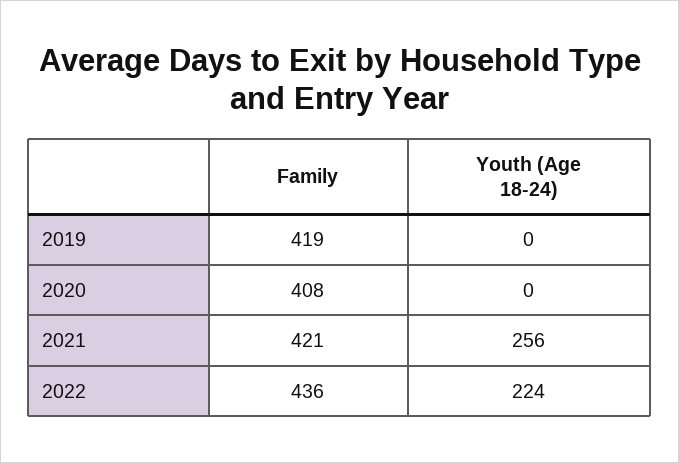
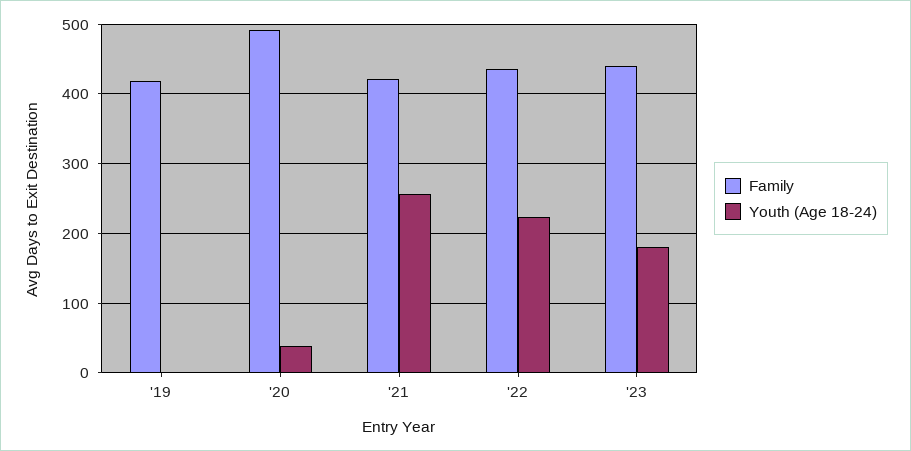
Family, 2020: 408 -> 490
Youth (Age 18-24), 2020: 0 -> 40
Family, '23: none -> 440
Youth (Age 18-24), '23: none -> 180

